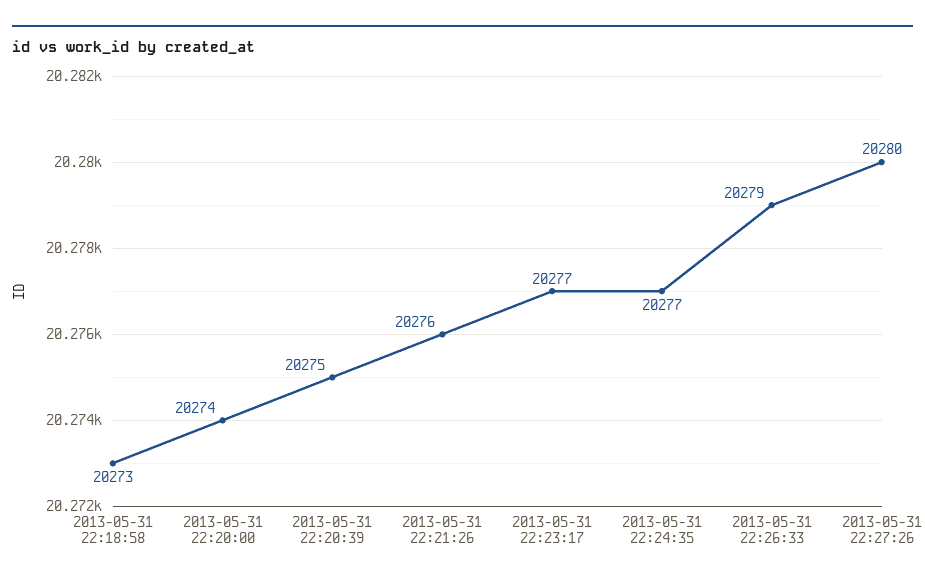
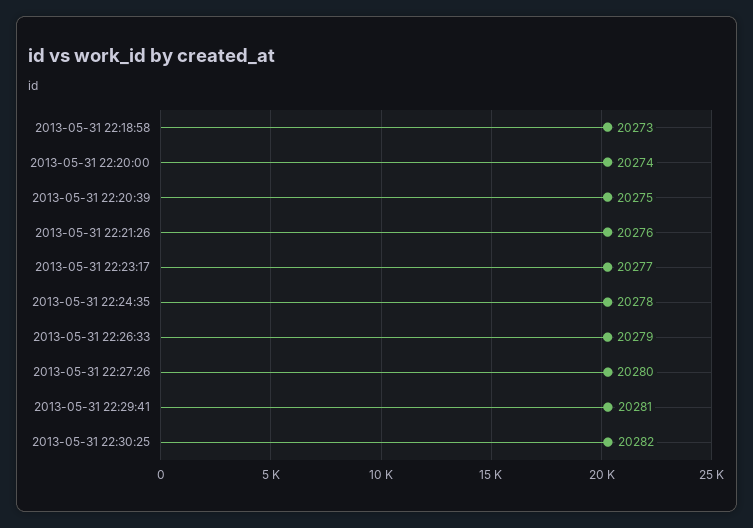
2013-05-31 22:24:35: 20277 -> 20278
2013-05-31 22:29:41: none -> 20281
2013-05-31 22:30:25: none -> 20282

